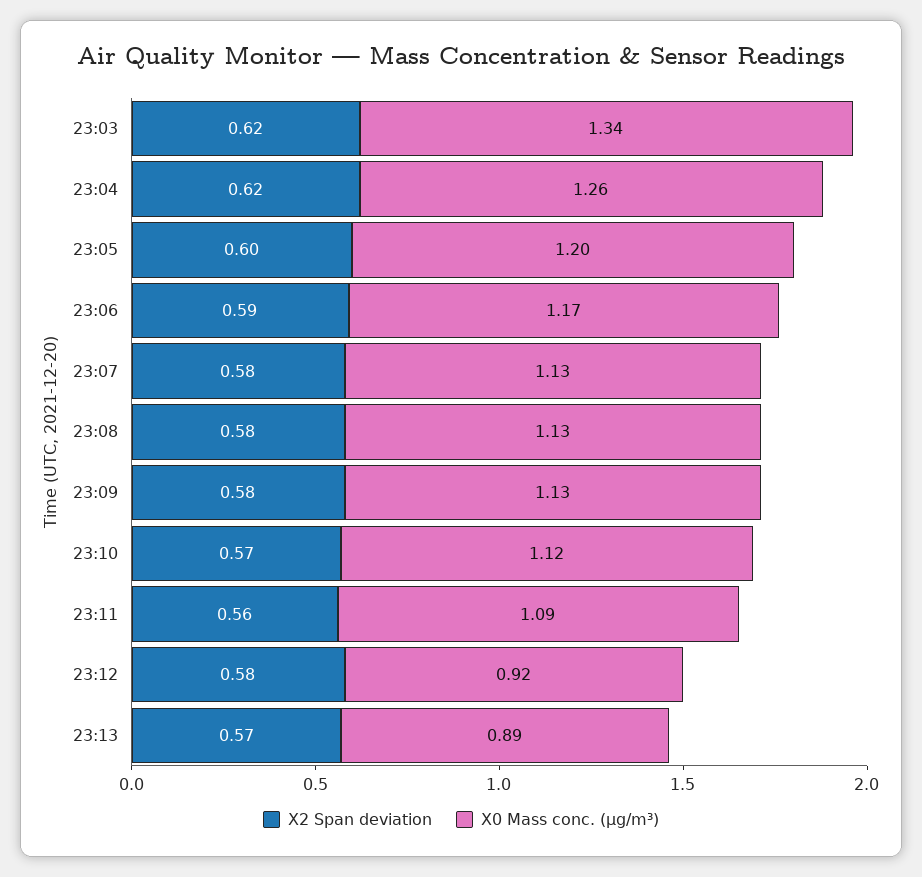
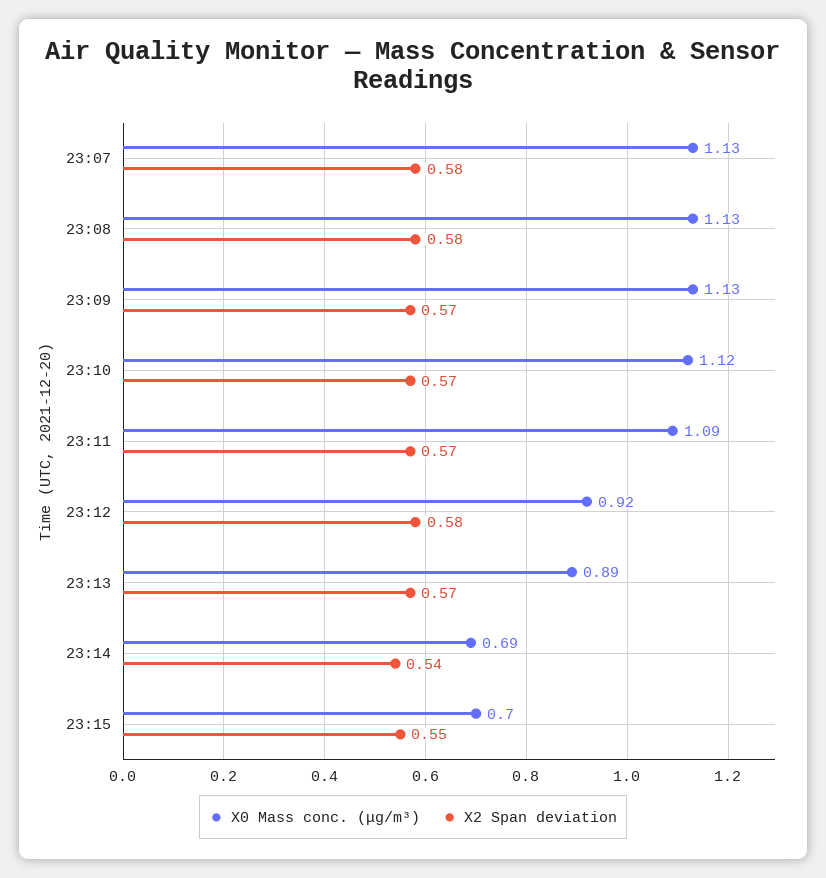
X2 Span deviation, 23:03: 0.62 -> none
X0 Mass conc. (μg/m³), 23:03: 1.34 -> none
X2 Span deviation, 23:04: 0.62 -> none
X0 Mass conc. (μg/m³), 23:04: 1.26 -> none
X2 Span deviation, 23:05: 0.6 -> none
X0 Mass conc. (μg/m³), 23:05: 1.2 -> none
X2 Span deviation, 23:06: 0.59 -> none
X0 Mass conc. (μg/m³), 23:06: 1.17 -> none
X2 Span deviation, 23:09: 0.58 -> 0.57
X2 Span deviation, 23:11: 0.56 -> 0.57
X0 Mass conc. (μg/m³), 23:14: none -> 0.69
X2 Span deviation, 23:14: none -> 0.54
X0 Mass conc. (μg/m³), 23:15: none -> 0.7
X2 Span deviation, 23:15: none -> 0.55

